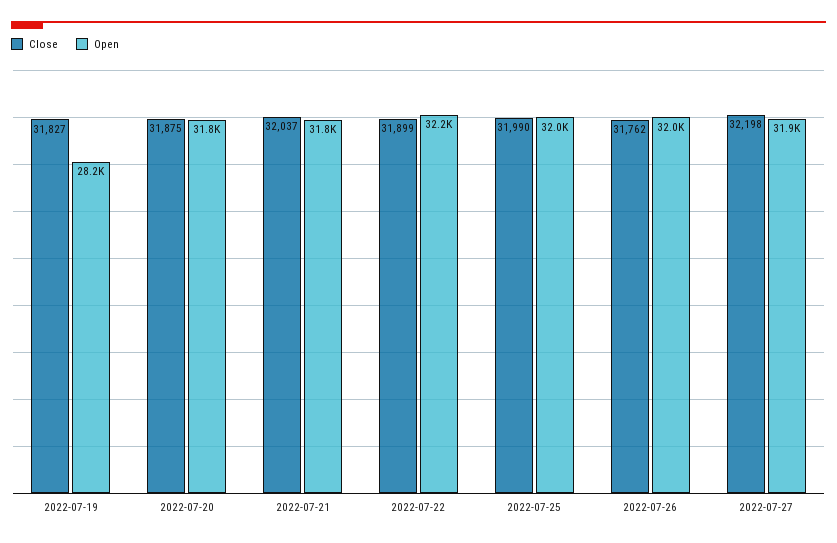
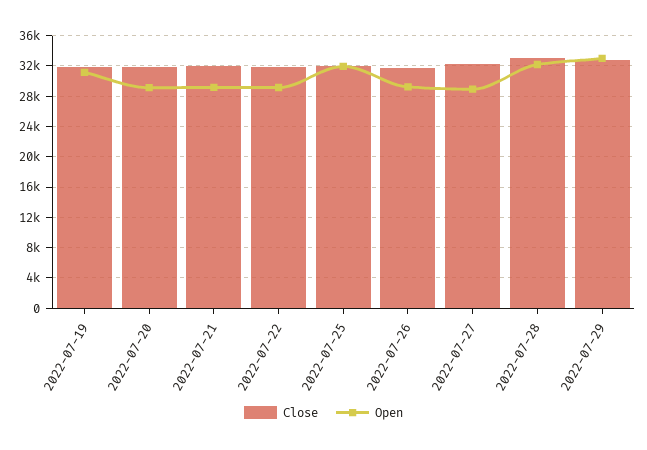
Open, 2022-07-19: 28200 -> 31000
Open, 2022-07-20: 31800 -> 29000
Open, 2022-07-21: 31800 -> 29000
Open, 2022-07-22: 32200 -> 29000
Open, 2022-07-26: 32000 -> 29000
Open, 2022-07-27: 31900 -> 29000
Close, 2022-07-28: none -> 33000
Open, 2022-07-28: none -> 32000
Close, 2022-07-29: none -> 33000
Open, 2022-07-29: none -> 33000

